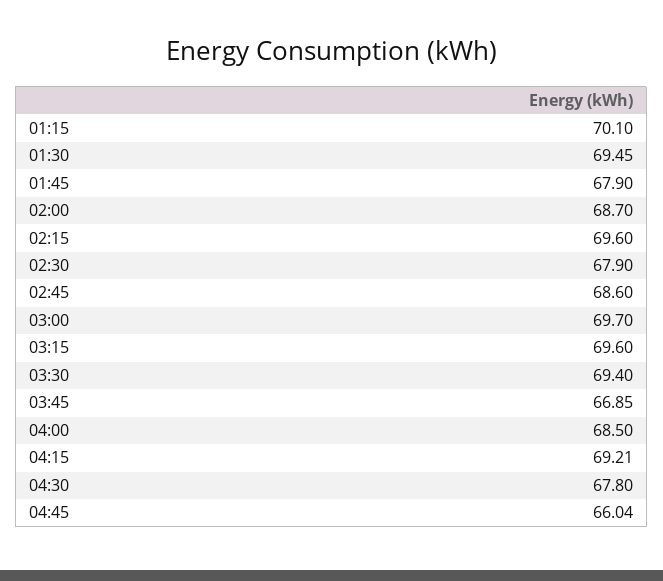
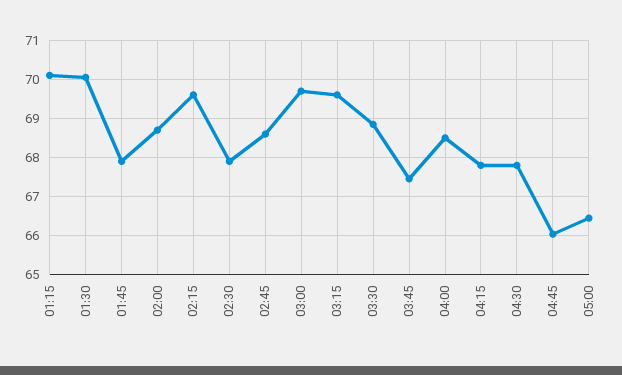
01:30: 69.45 -> 70
03:30: 69.4 -> 68.8
03:45: 66.85 -> 67.4
04:15: 69.21 -> 67.8
05:00: none -> 66.4

